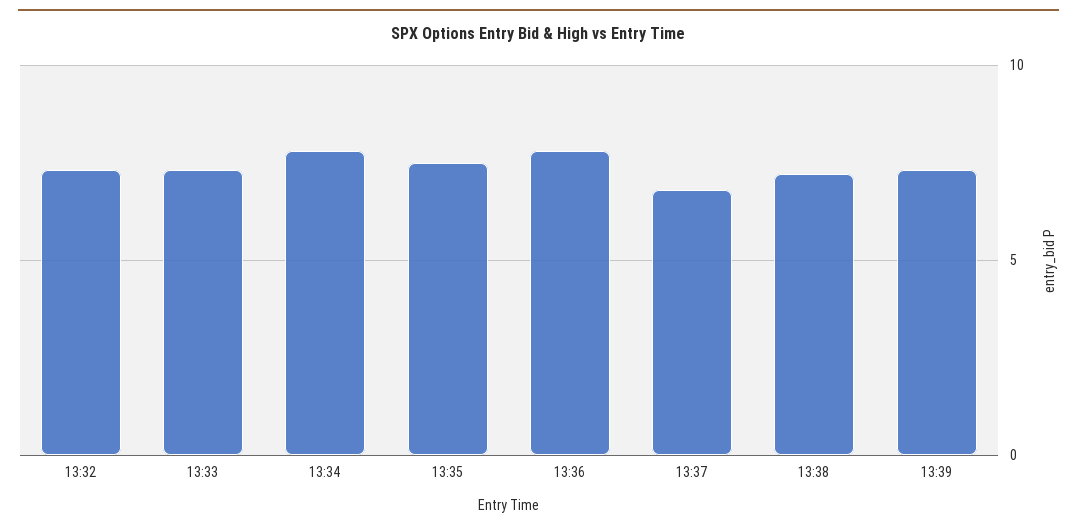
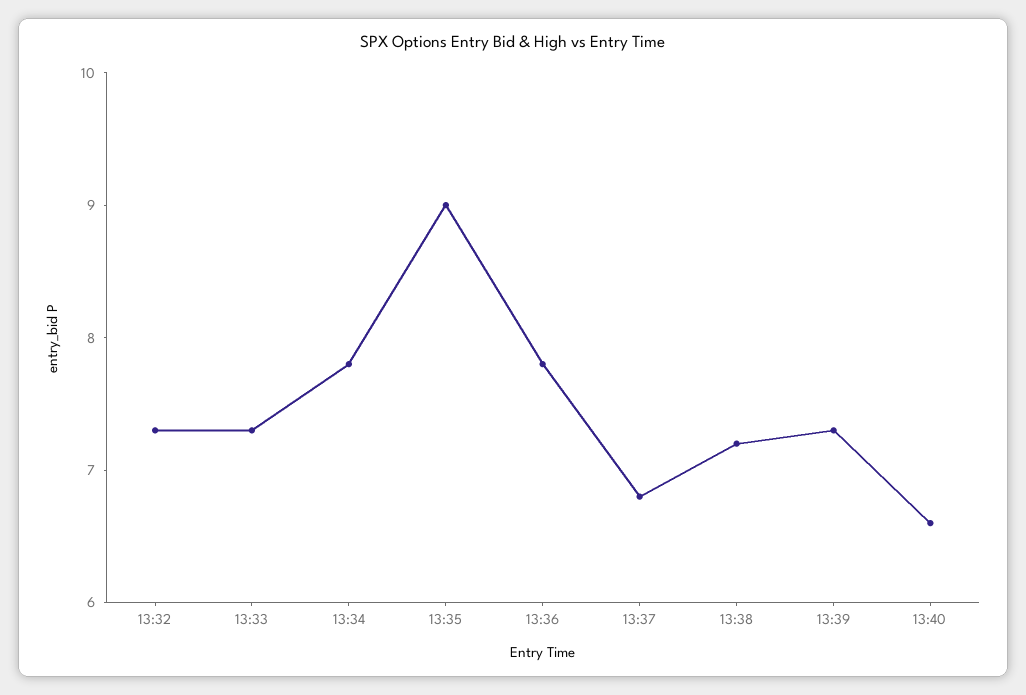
13:35: 7.5 -> 9
13:40: none -> 6.6

